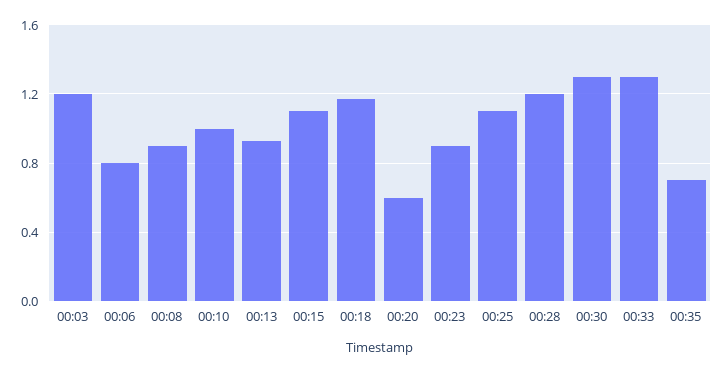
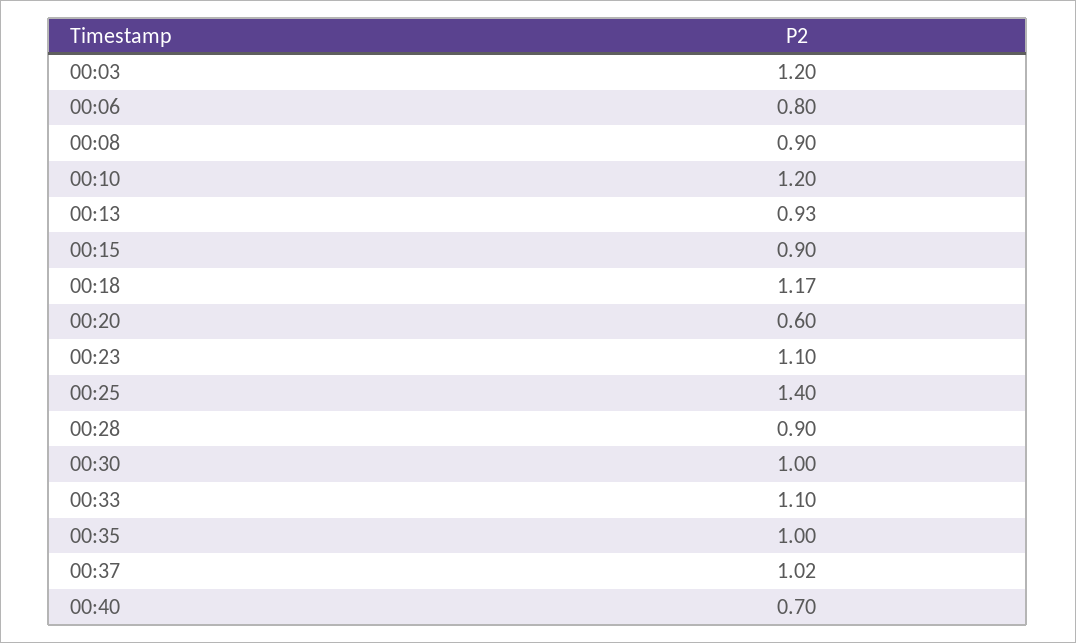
00:10: 1 -> 1.2
00:15: 1.1 -> 0.9
00:23: 0.9 -> 1.1
00:25: 1.1 -> 1.4
00:28: 1.2 -> 0.9
00:30: 1.3 -> 1
00:33: 1.3 -> 1.1
00:35: 0.7 -> 1
00:37: none -> 1.02
00:40: none -> 0.7

